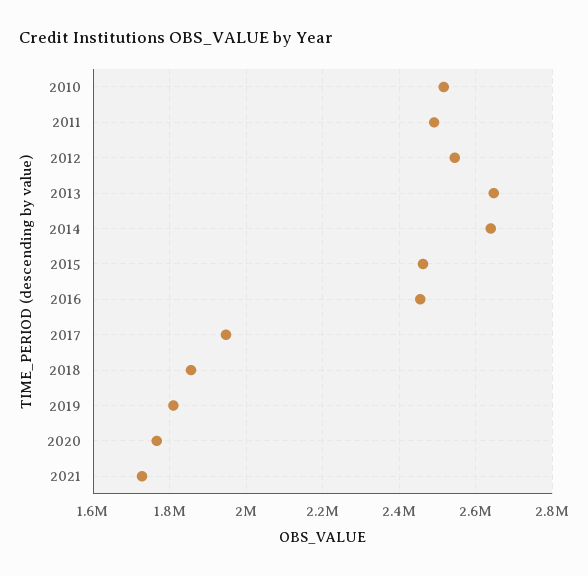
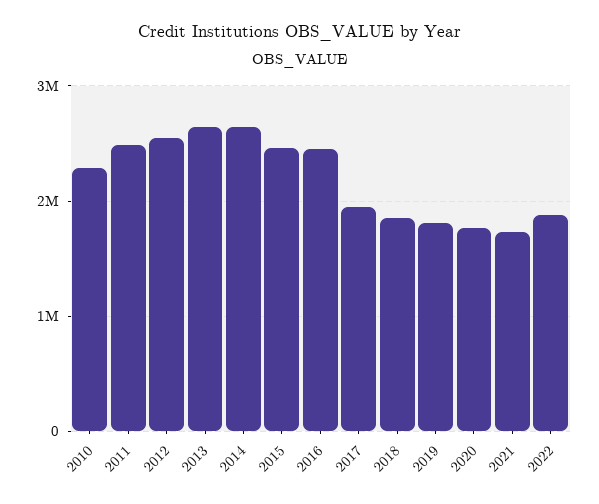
2010: 2520000 -> 2300000
2022: none -> 1900000

